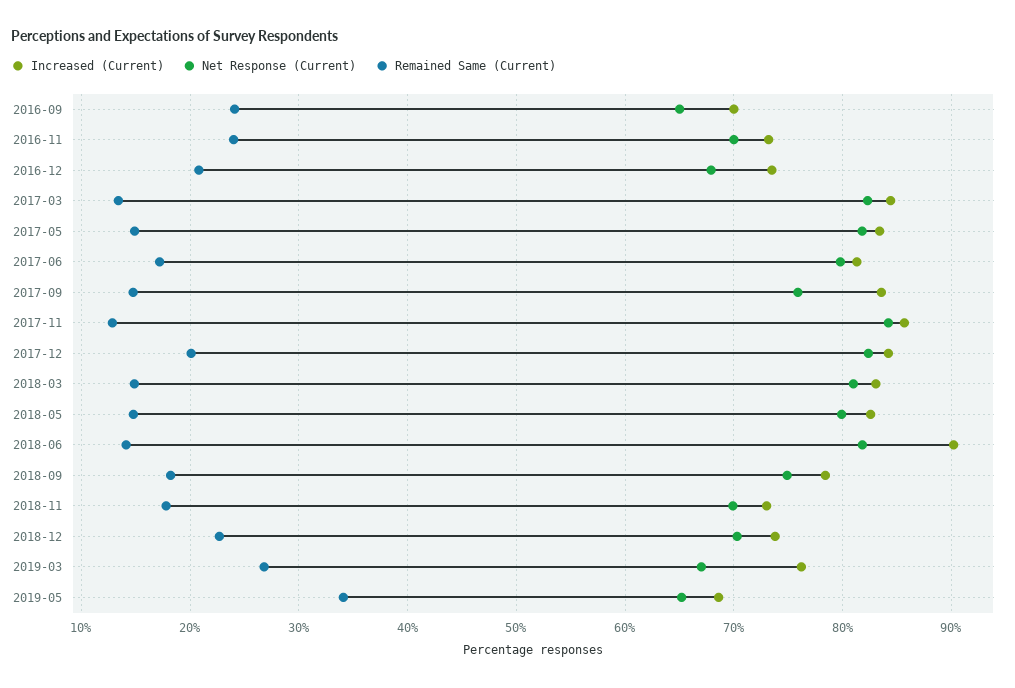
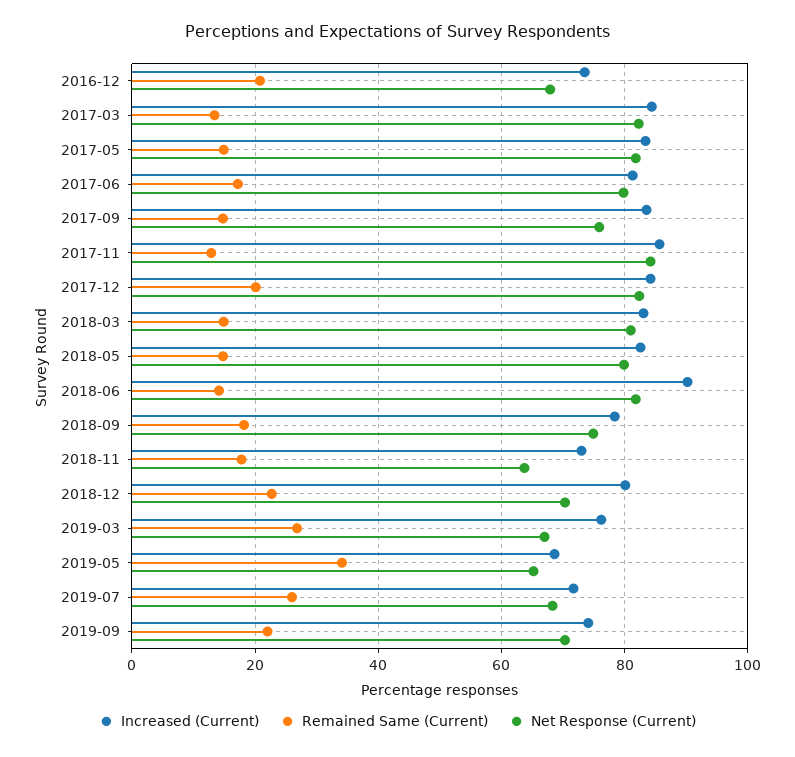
Increased (Current), 2016-09: 70 -> none
Net Response (Current), 2016-09: 65 -> none
Remained Same (Current), 2016-09: 24 -> none
Increased (Current), 2016-11: 73 -> none
Net Response (Current), 2016-11: 70 -> none
Remained Same (Current), 2016-11: 24 -> none
Net Response (Current), 2018-11: 70 -> 64
Increased (Current), 2018-12: 74 -> 80
Increased (Current), 2019-07: none -> 72
Remained Same (Current), 2019-07: none -> 26
Net Response (Current), 2019-07: none -> 68
Increased (Current), 2019-09: none -> 74
Remained Same (Current), 2019-09: none -> 22
Net Response (Current), 2019-09: none -> 70

